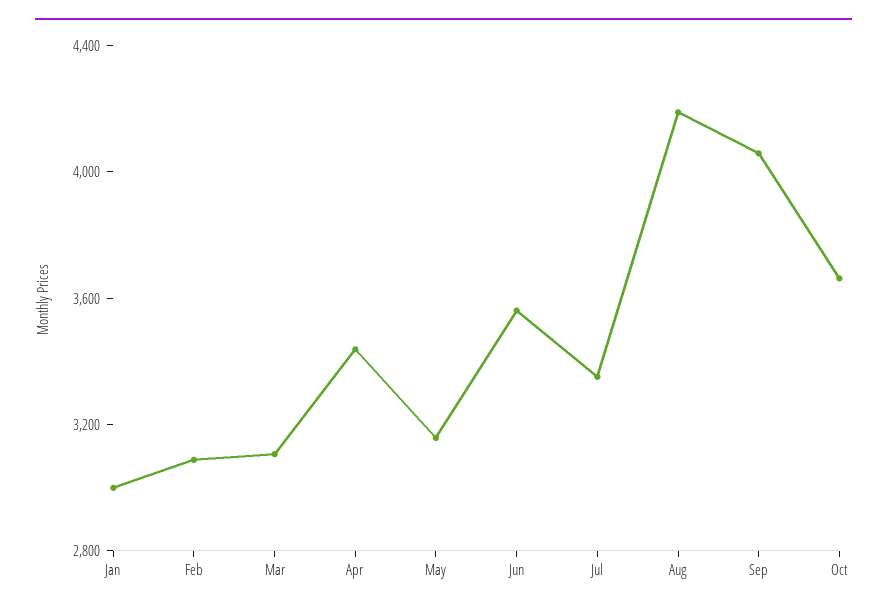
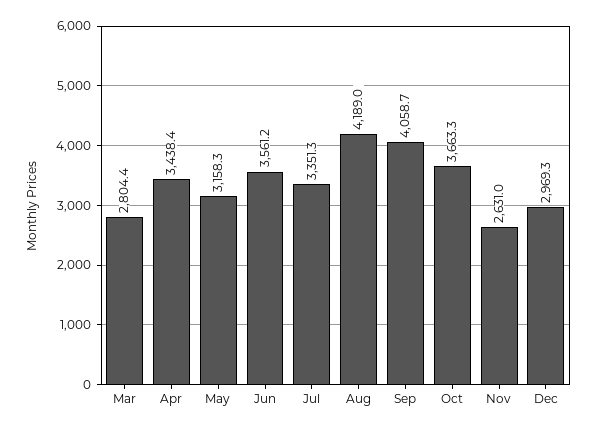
Jan: 3000 -> none
Feb: 3100 -> none
Mar: 3100 -> 2804.4
Nov: none -> 2631
Dec: none -> 2969.3

